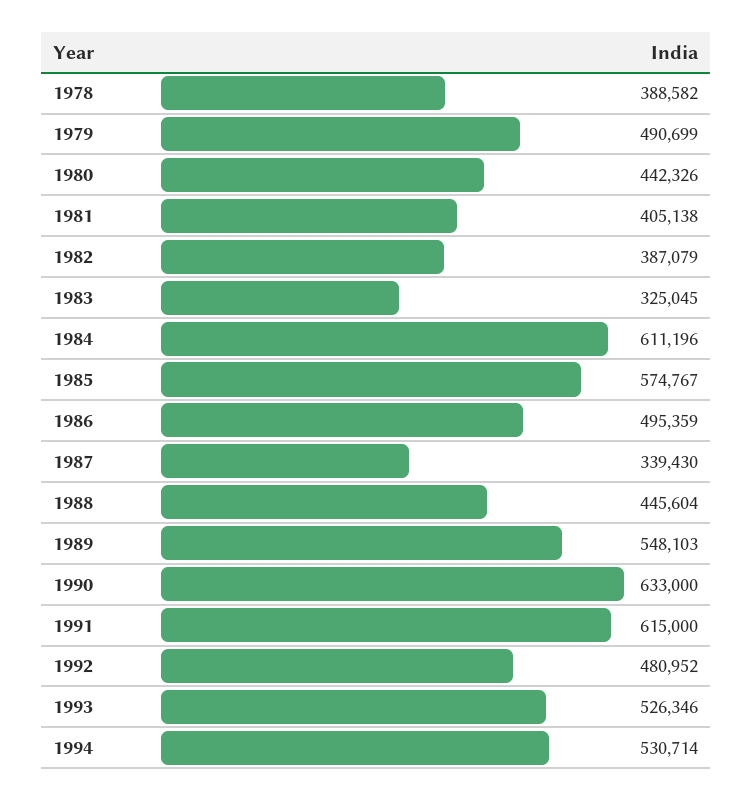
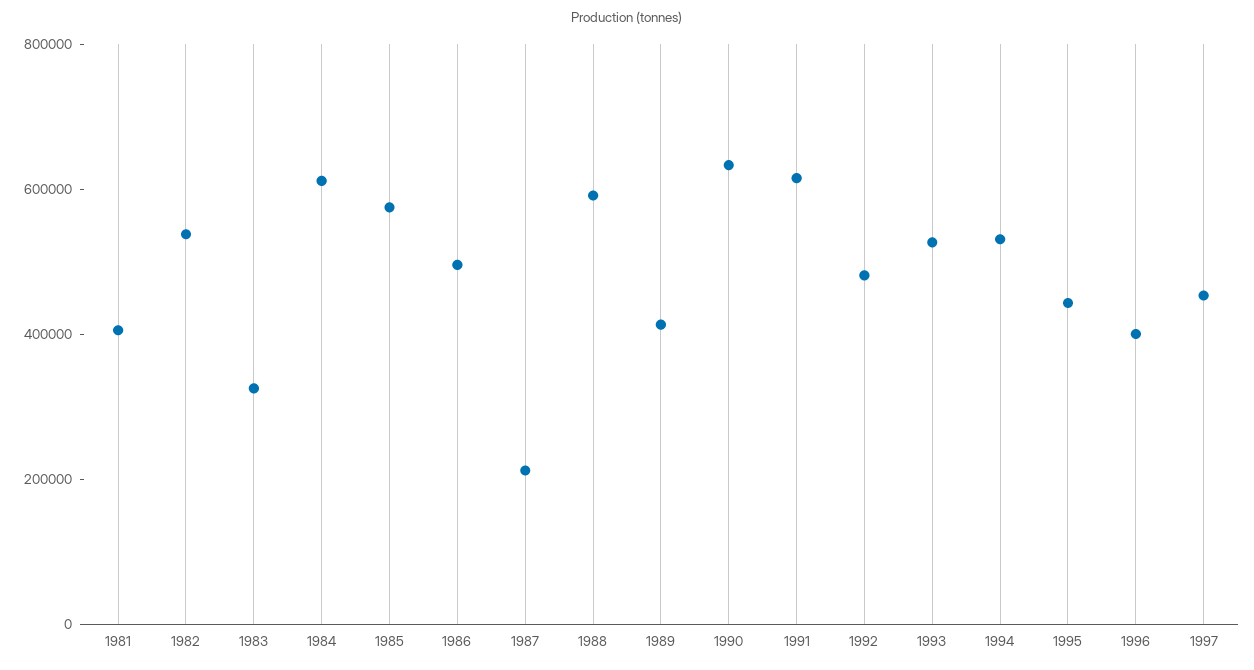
1978: 388582 -> none
1979: 490699 -> none
1980: 442326 -> none
1982: 387079 -> 550000
1987: 339430 -> 200000
1988: 445604 -> 600000
1989: 548103 -> 400000
1995: none -> 450000
1996: none -> 400000
1997: none -> 450000

